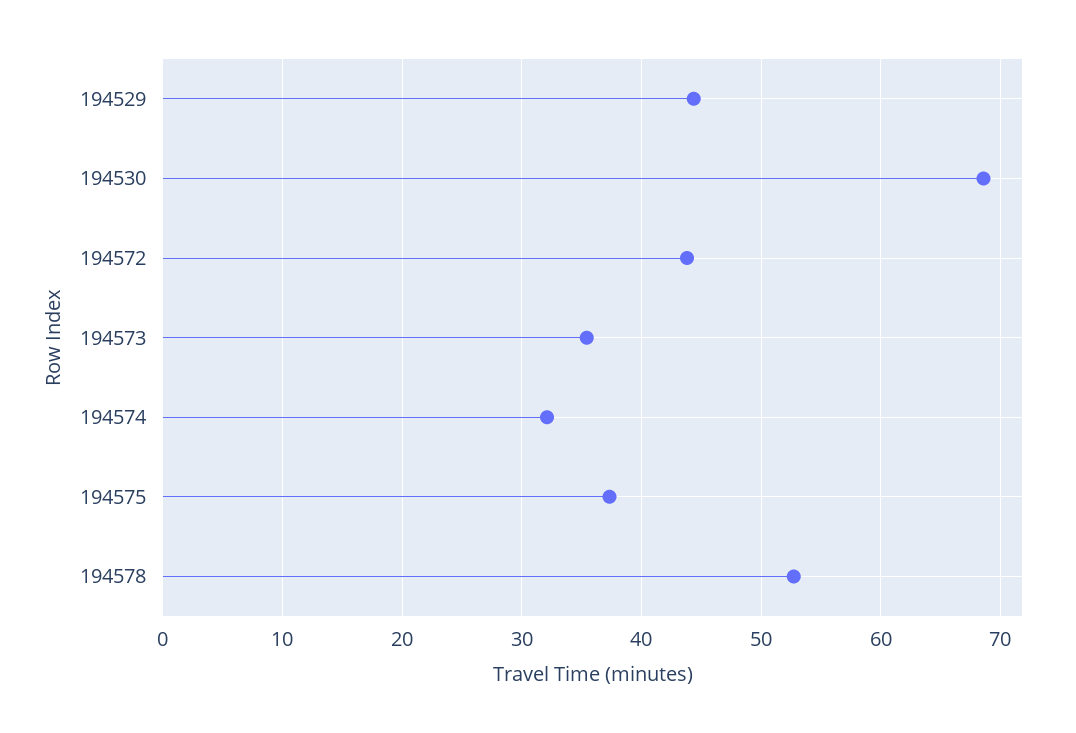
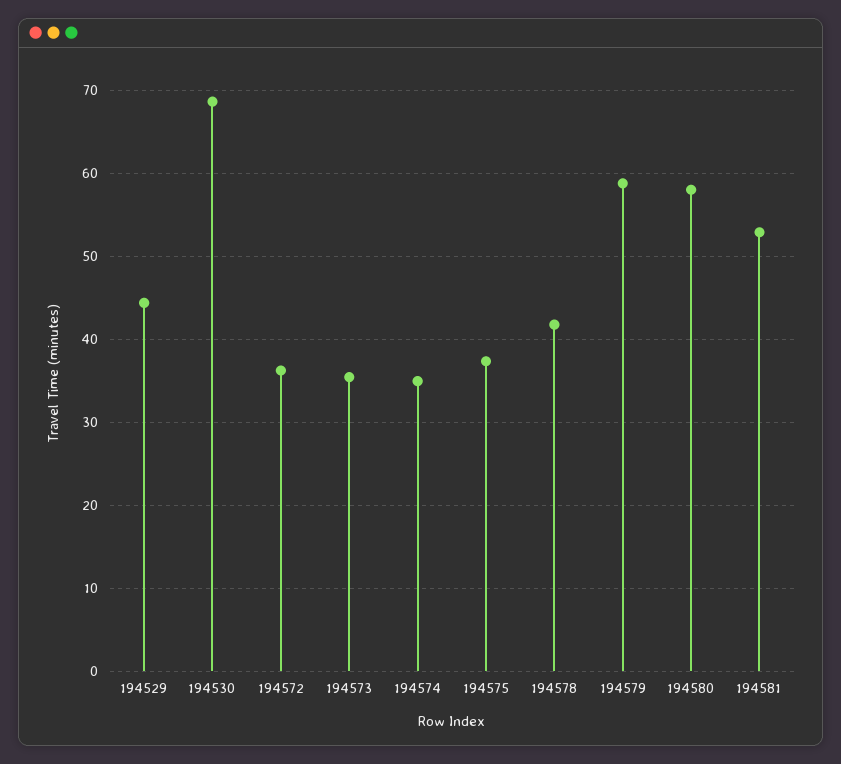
194572: 44 -> 36
194574: 32 -> 35
194578: 53 -> 42
194579: none -> 59
194580: none -> 58
194581: none -> 53

